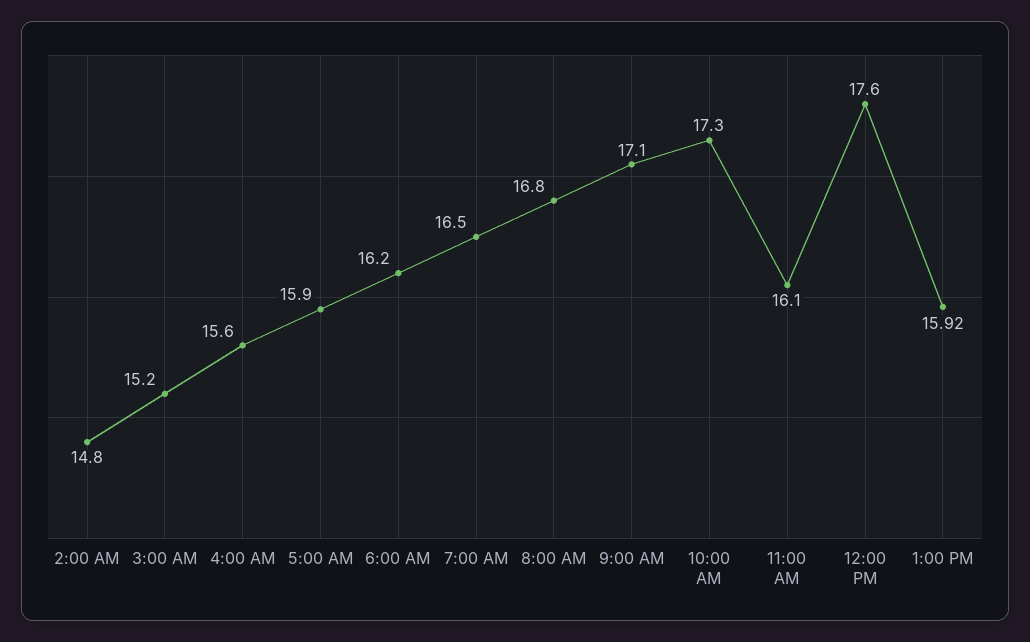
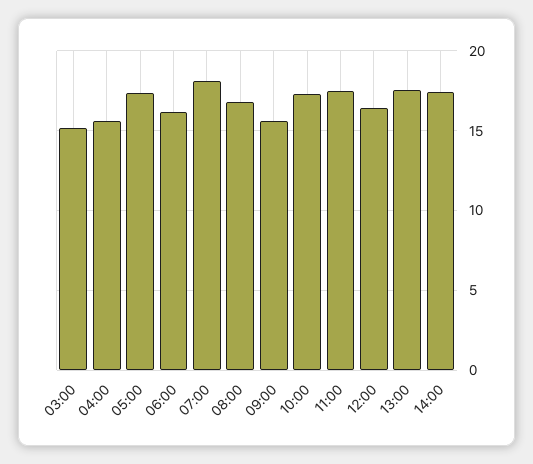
2:00 AM: 14.8 -> none
5:00 AM: 15.9 -> 17.5
7:00 AM: 16.5 -> 18
9:00 AM: 17.1 -> 15.5
11:00 AM: 16.1 -> 17.5
12:00 PM: 17.6 -> 16.5
1:00 PM: 15.92 -> 17.5
14:00: none -> 17.5

